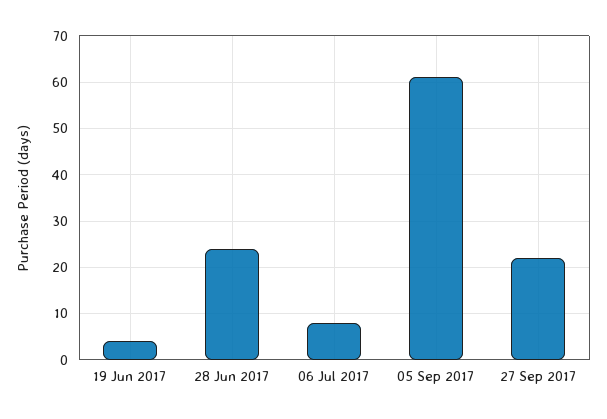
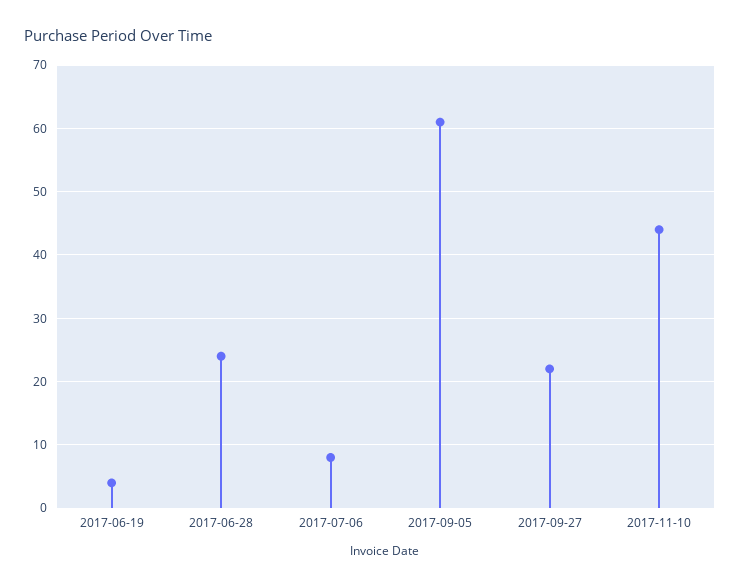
2017-11-10: none -> 44

